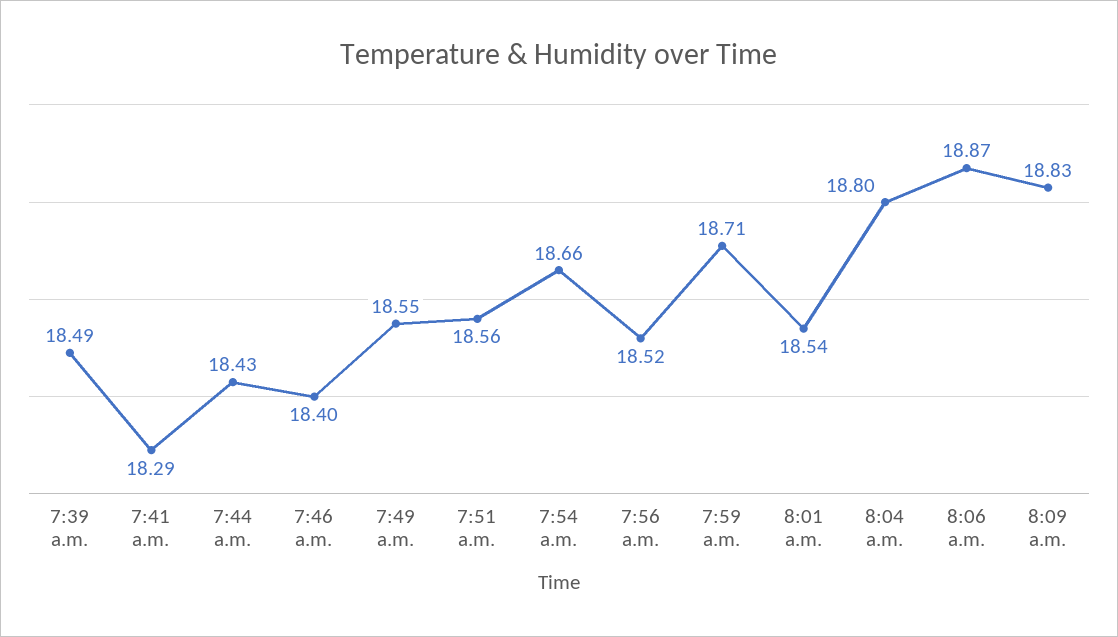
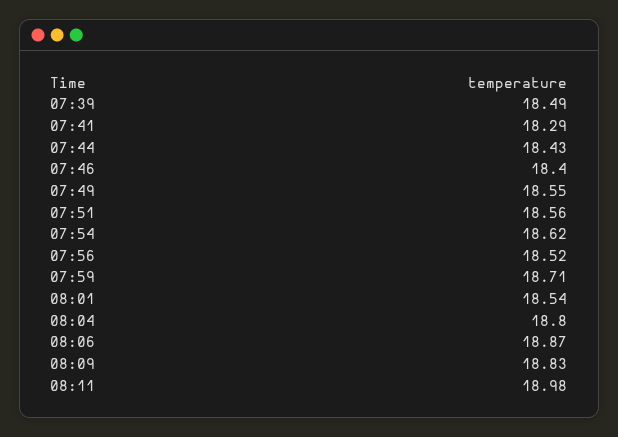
7:54 a.m.: 18.66 -> 18.62
08:11: none -> 18.98

